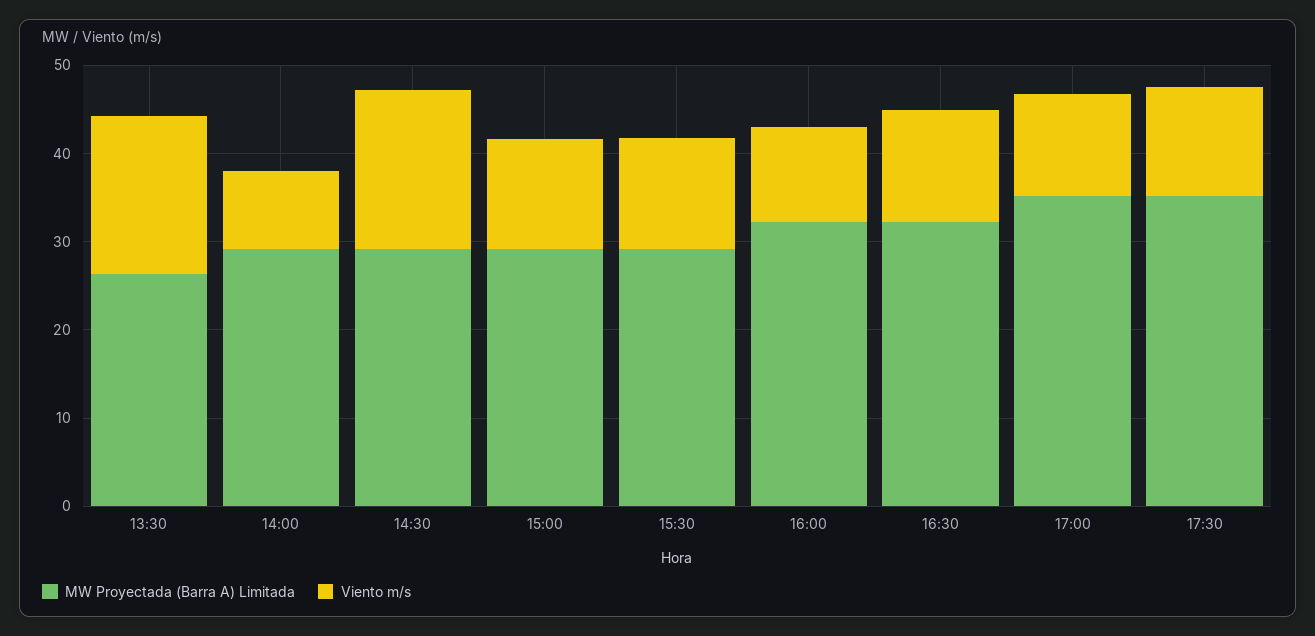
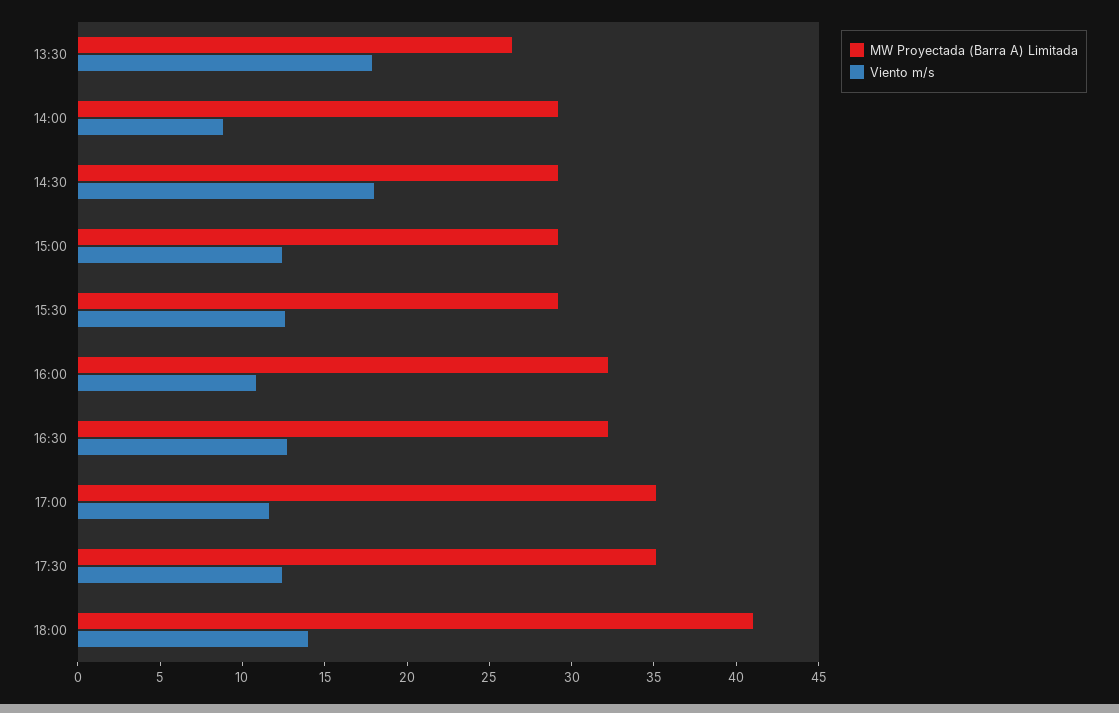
MW Proyectada (Barra A) Limitada, 18:00: none -> 41
Viento m/s, 18:00: none -> 14

